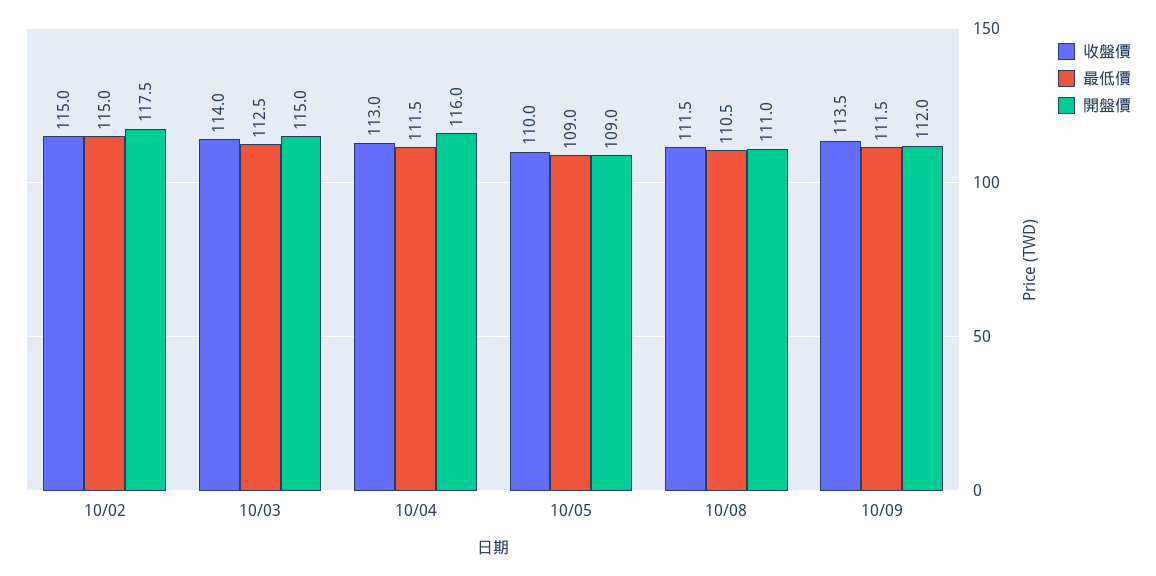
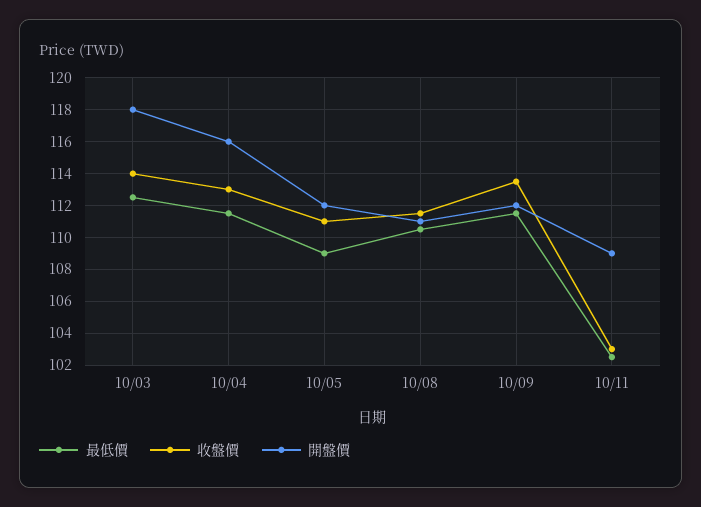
收盤價, 10/02: 115 -> none
最低價, 10/02: 115 -> none
開盤價, 10/02: 117.5 -> none
開盤價, 10/03: 115 -> 118
收盤價, 10/05: 110 -> 111
開盤價, 10/05: 109 -> 112
最低價, 10/11: none -> 102.5
收盤價, 10/11: none -> 103
開盤價, 10/11: none -> 109

